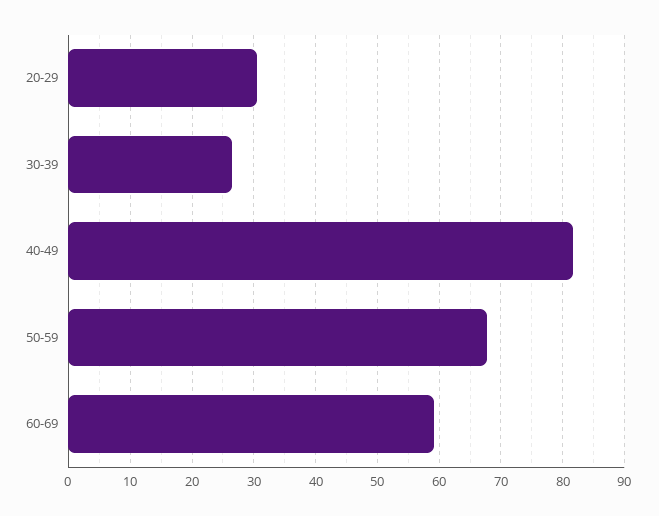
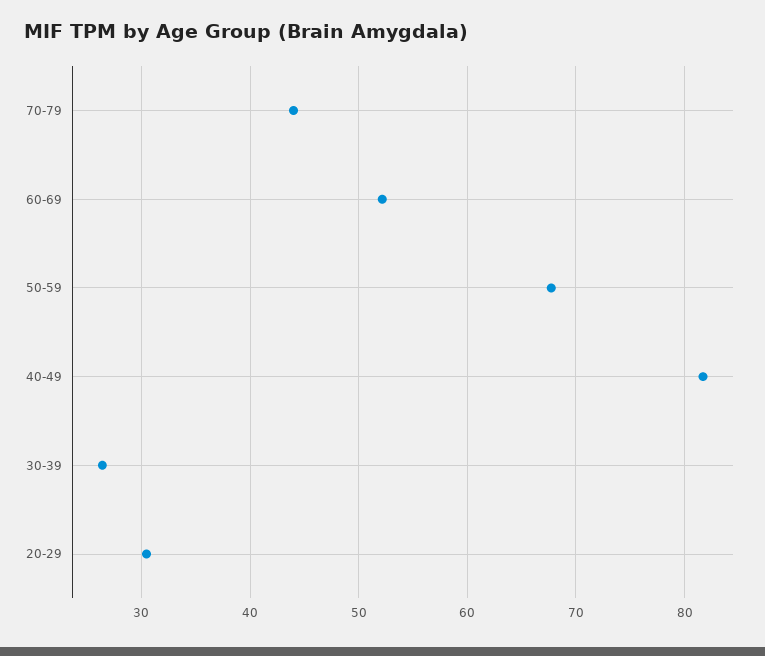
60-69: 59 -> 52
70-79: none -> 44

